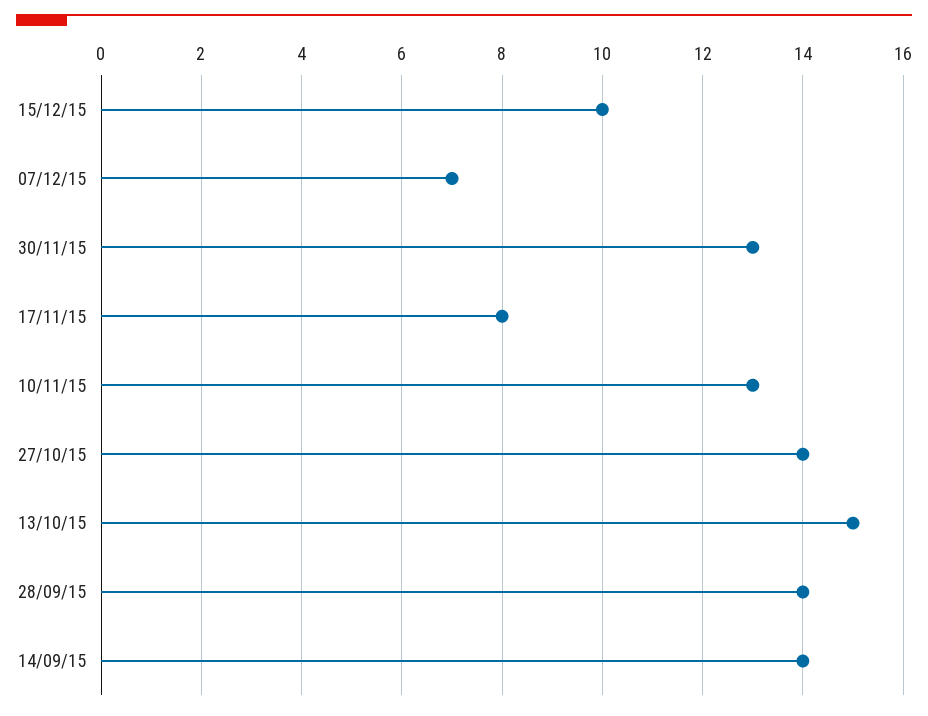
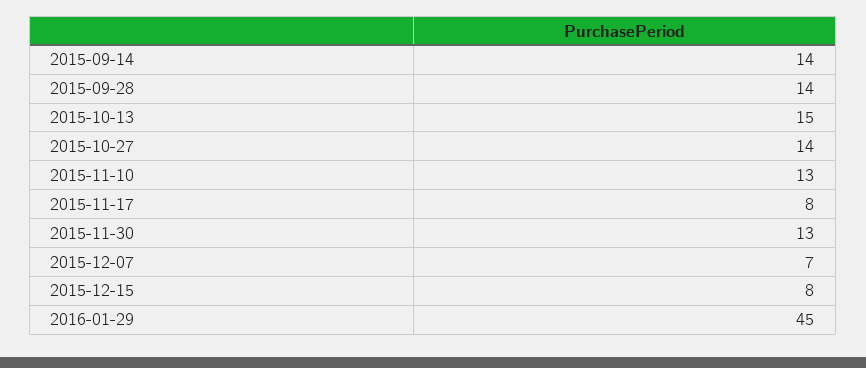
15/12/15: 10 -> 8
2016-01-29: none -> 45

